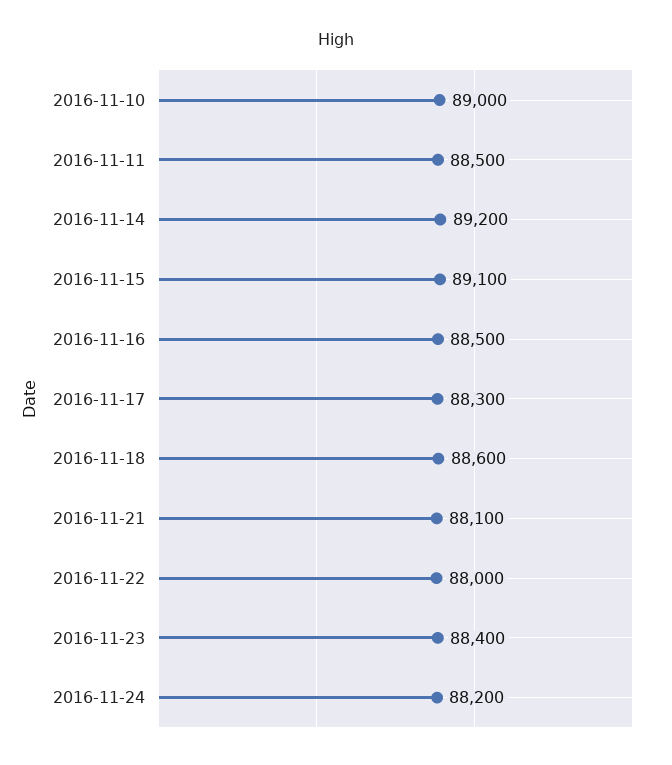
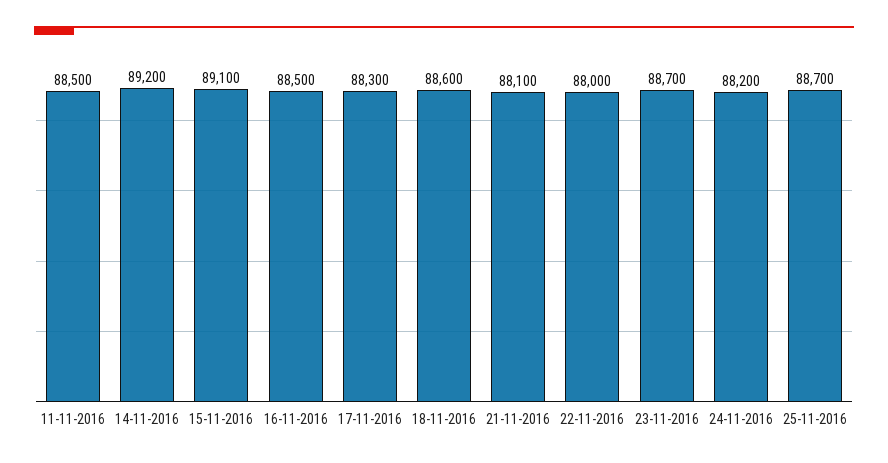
2016-11-10: 89000 -> none
2016-11-23: 88400 -> 88700
25-11-2016: none -> 88700

